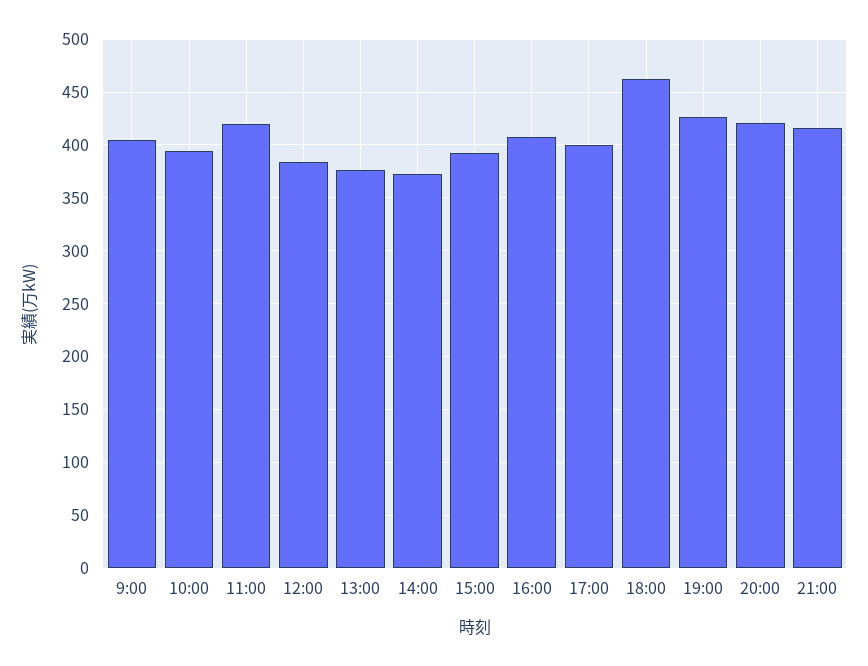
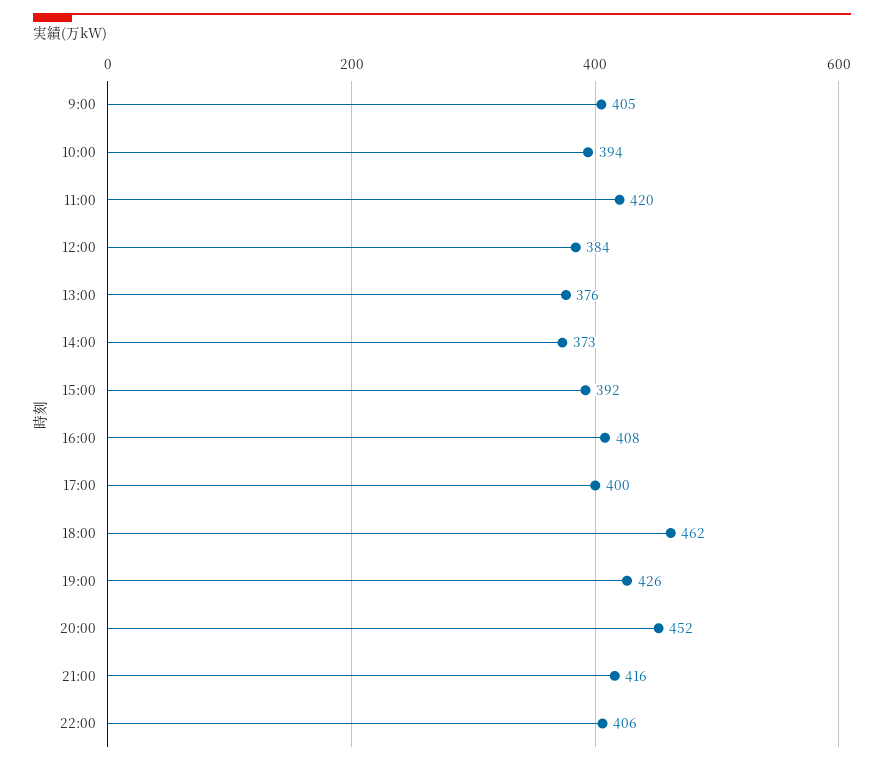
20:00: 420 -> 452
22:00: none -> 406

